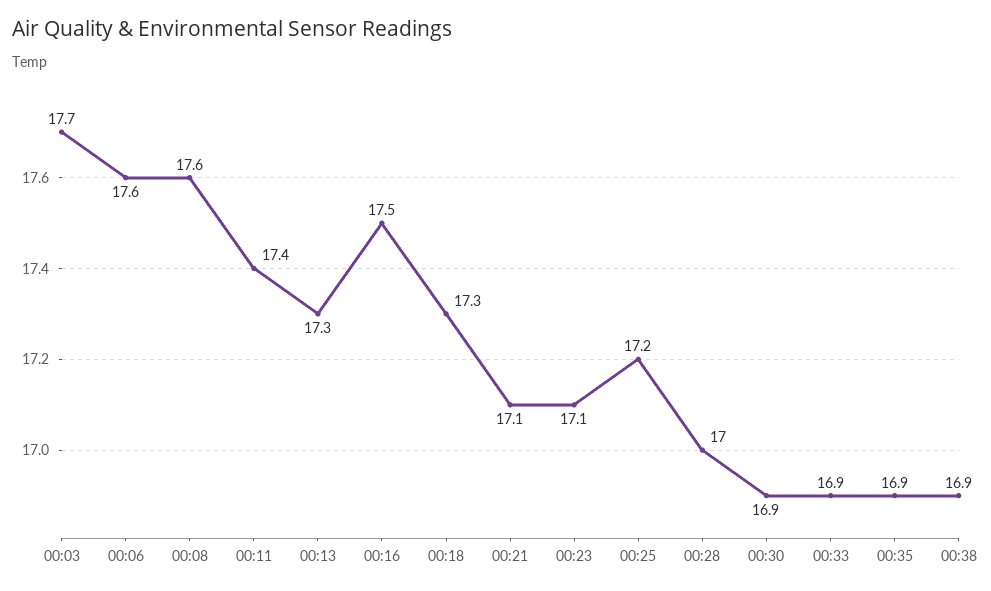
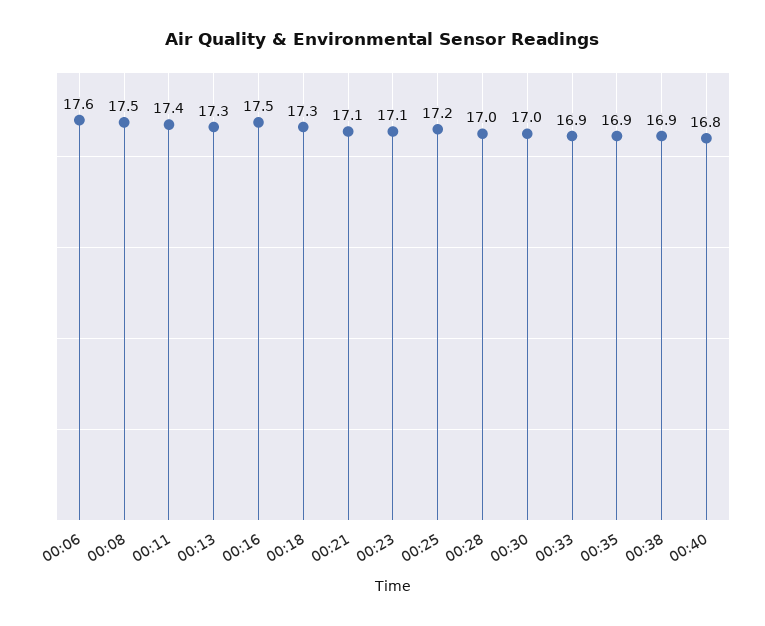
00:03: 17.7 -> none
00:08: 17.6 -> 17.5
00:30: 16.9 -> 17
00:40: none -> 16.8

